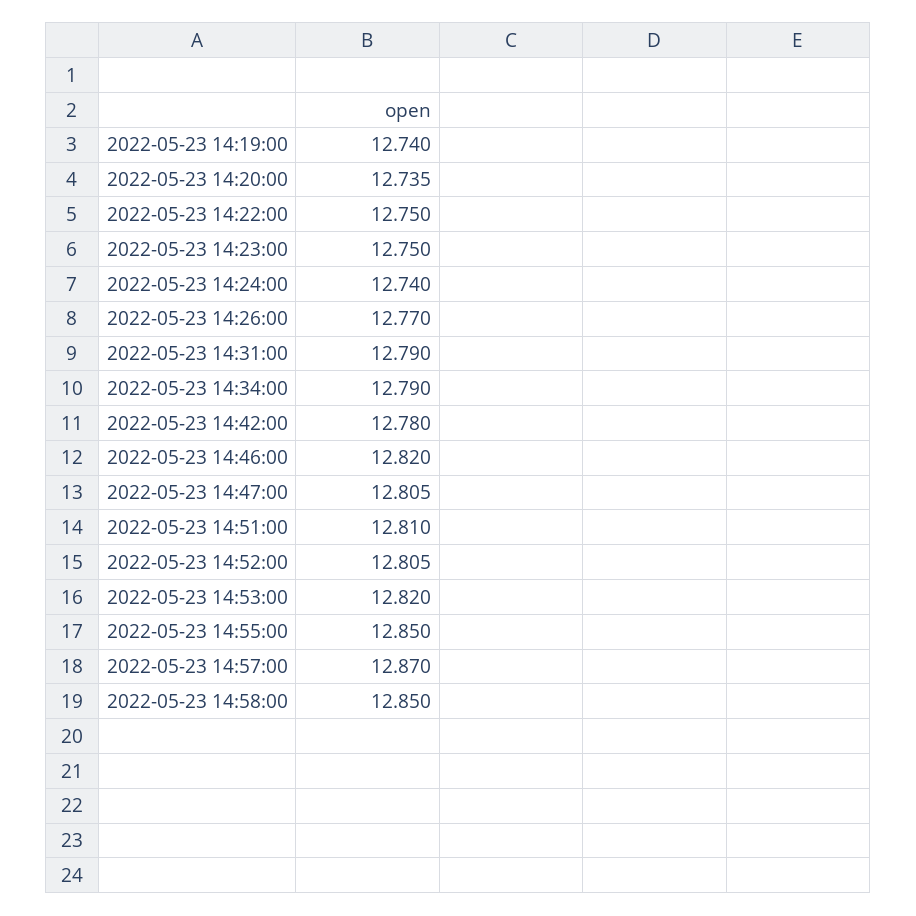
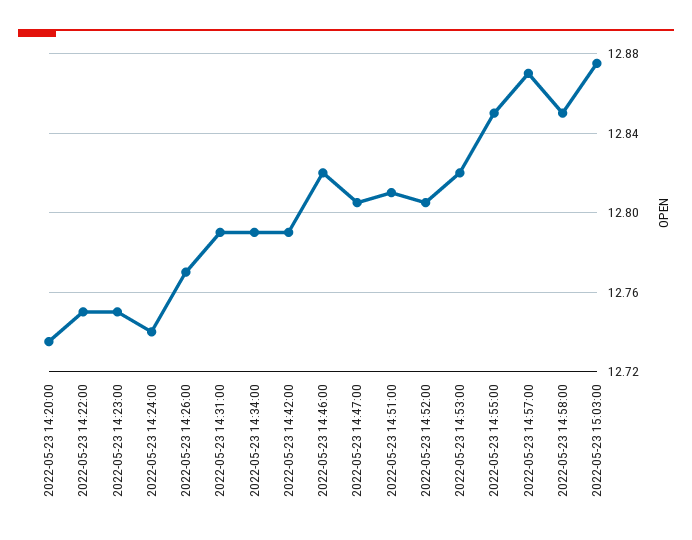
2022-05-23 14:19:00: 12.74 -> none
2022-05-23 14:42:00: 12.78 -> 12.79
2022-05-23 15:03:00: none -> 12.875

